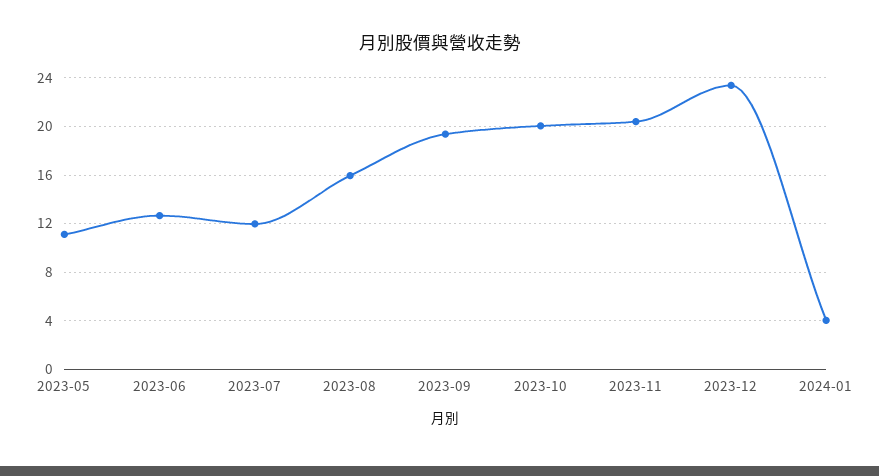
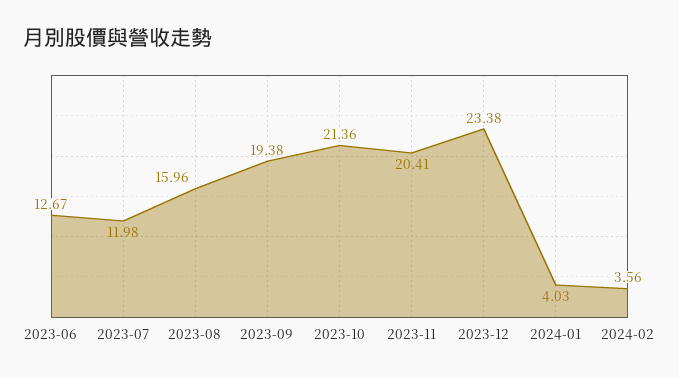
2023-05: 11 -> none
2023-10: 20 -> 21.36
2024-02: none -> 3.56

